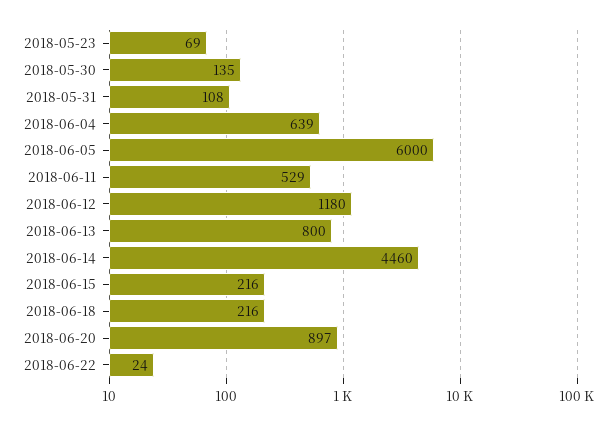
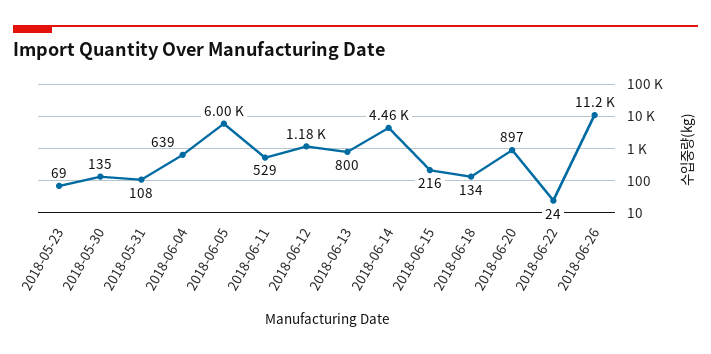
2018-06-18: 216 -> 134
2018-06-26: none -> 11200

